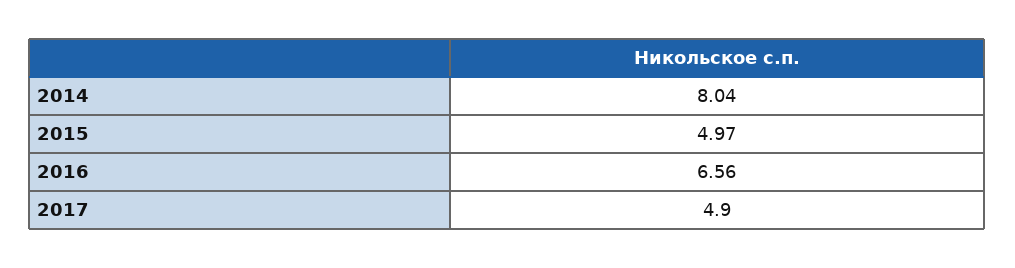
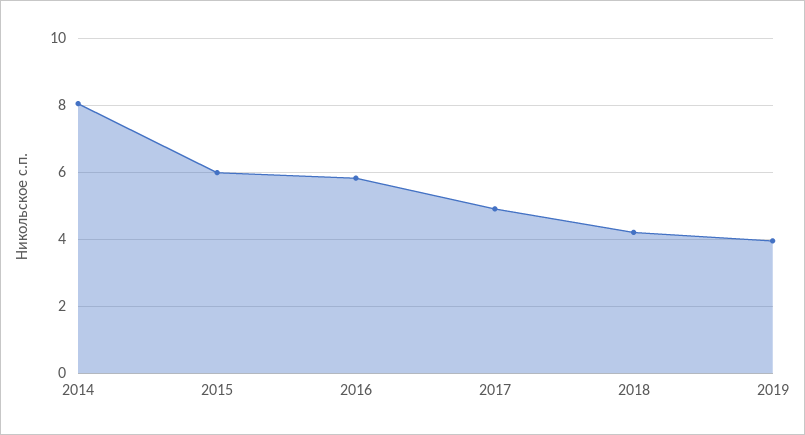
2015: 4.97 -> 6
2016: 6.56 -> 5.8
2018: none -> 4.2
2019: none -> 4

